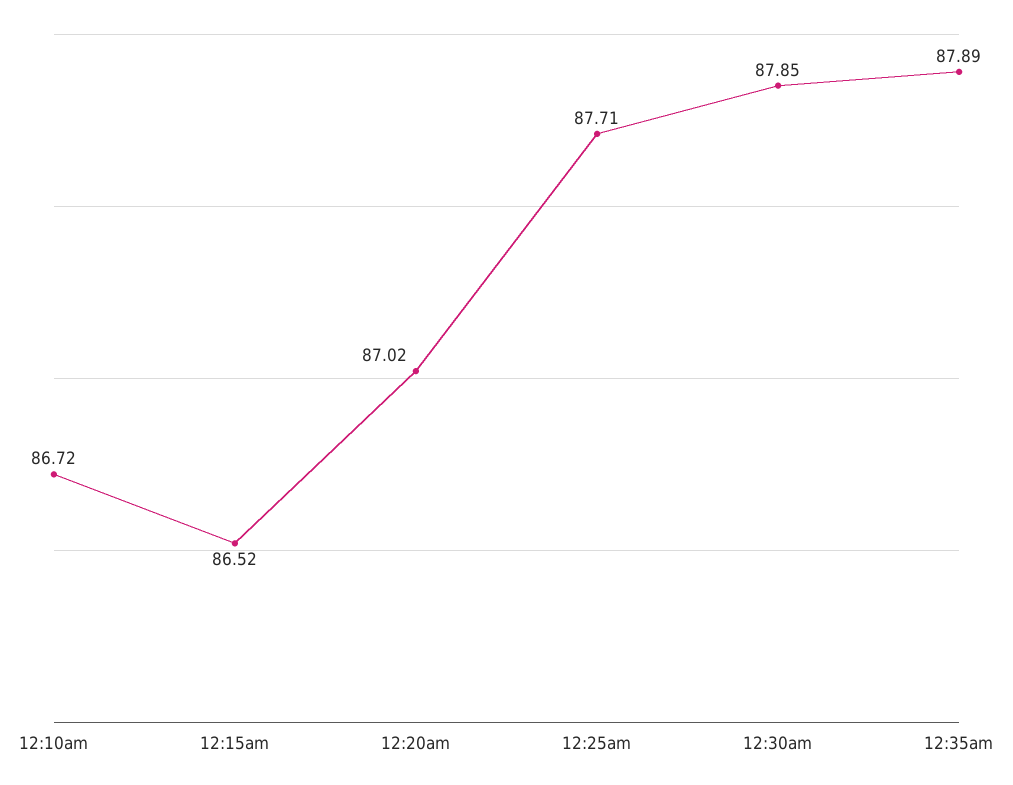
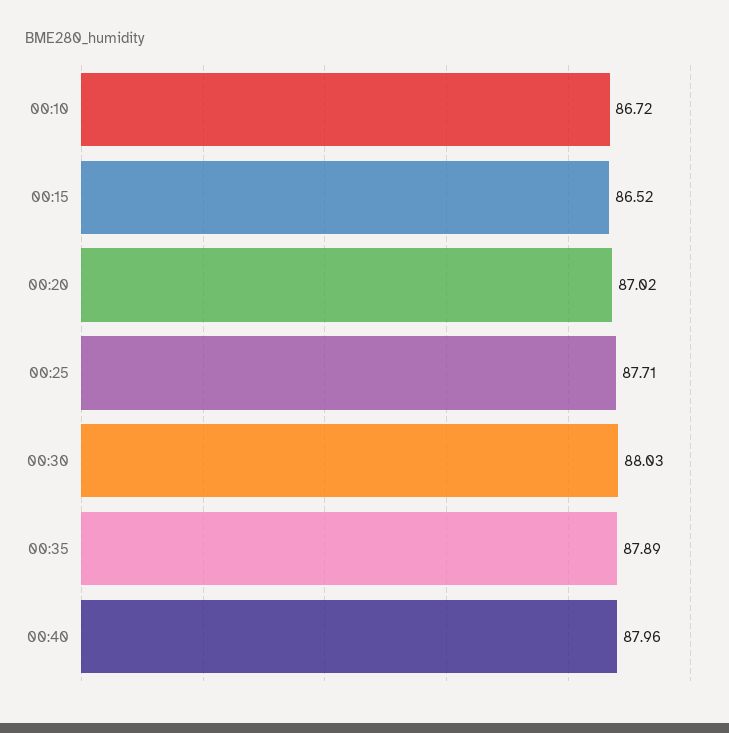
12:30am: 87.85 -> 88.03
00:40: none -> 87.96

